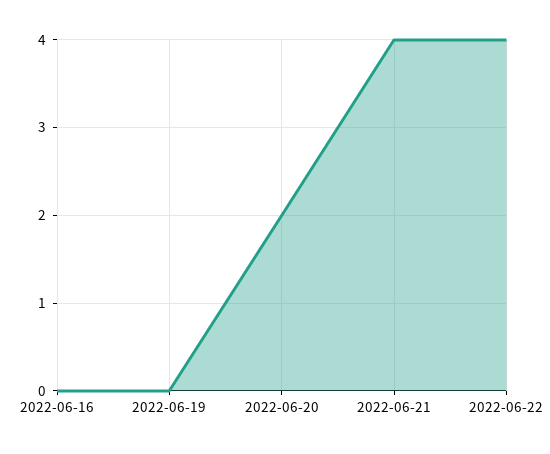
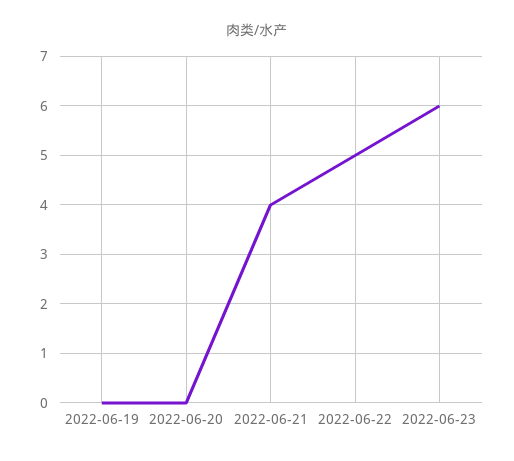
2022-06-16: 0 -> none
2022-06-20: 2 -> 0
2022-06-22: 4 -> 5
2022-06-23: none -> 6

